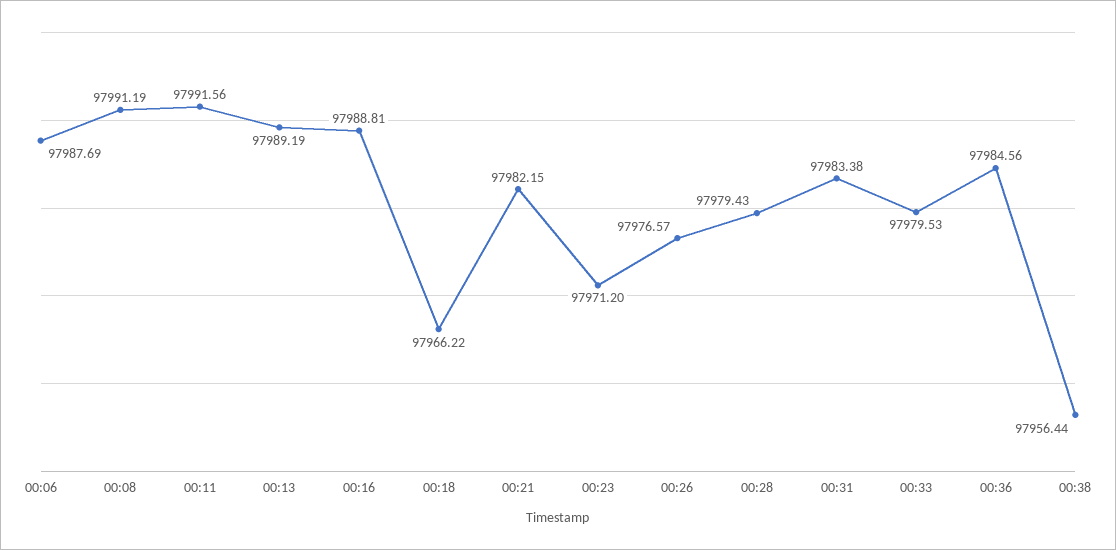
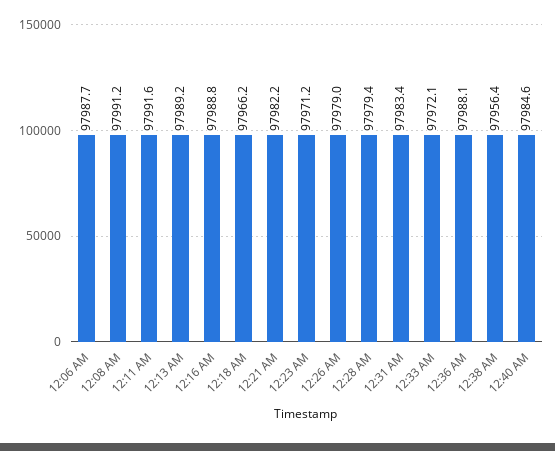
00:26: 97976.57 -> 97979
00:33: 97979.53 -> 97972.1
00:36: 97984.56 -> 97988.1
12:40 AM: none -> 97984.6

